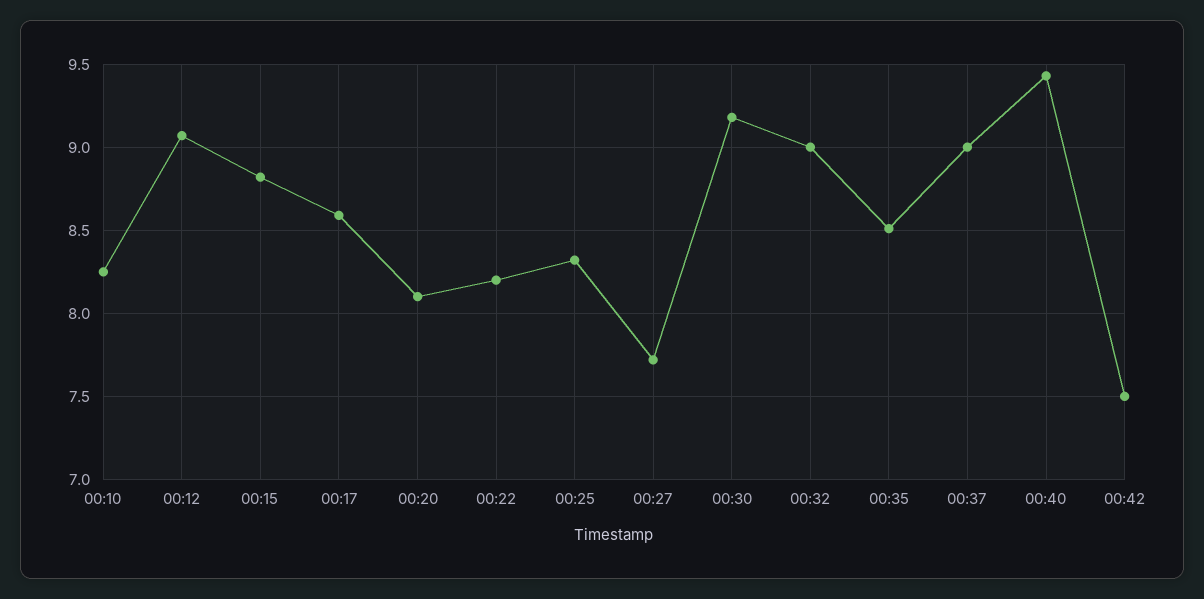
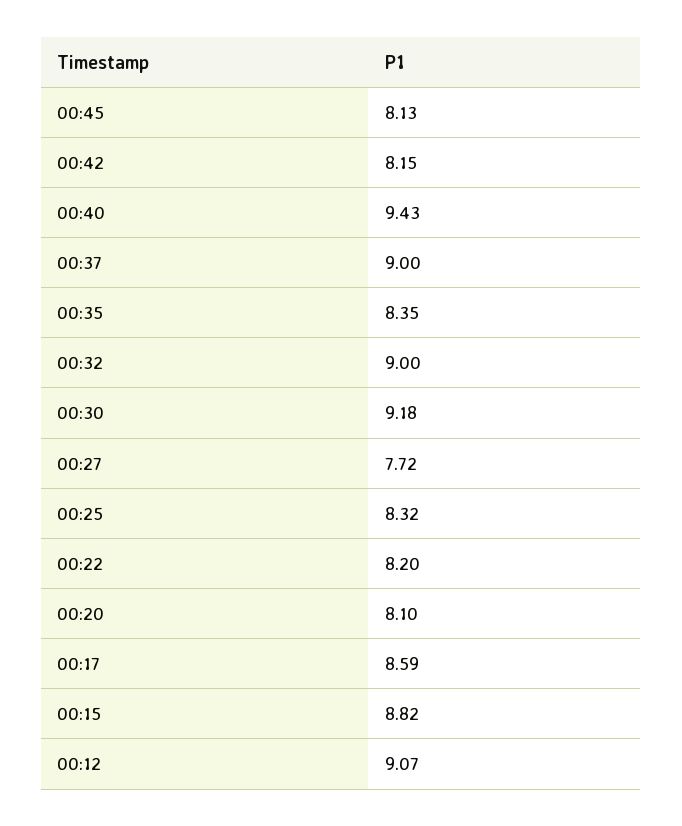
00:10: 8.25 -> none
00:35: 8.5 -> 8.35
00:42: 7.5 -> 8.15
00:45: none -> 8.13

